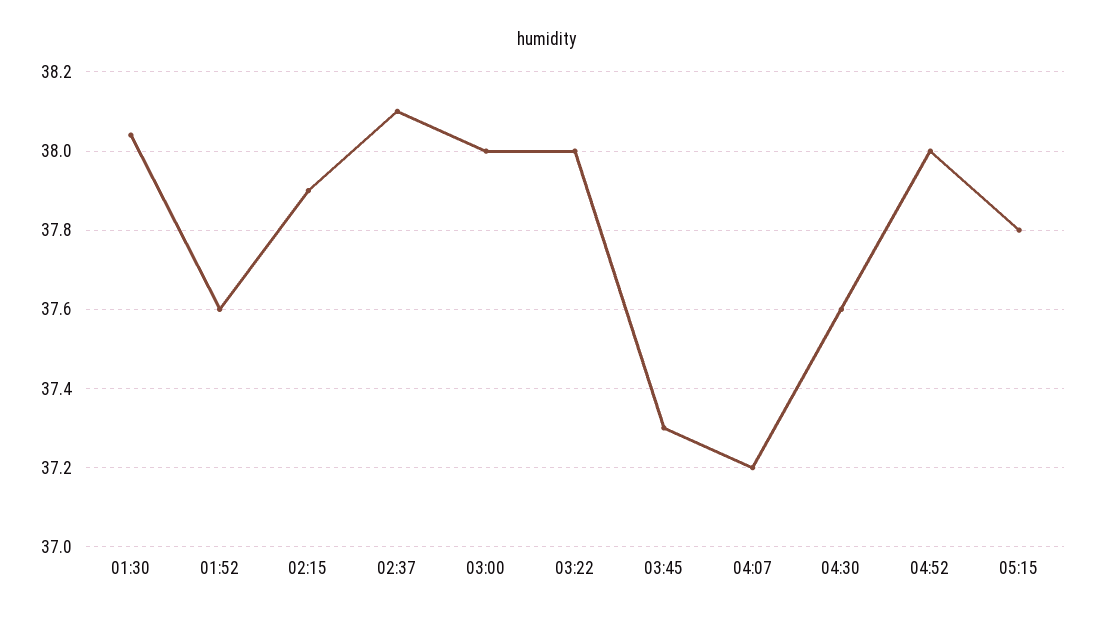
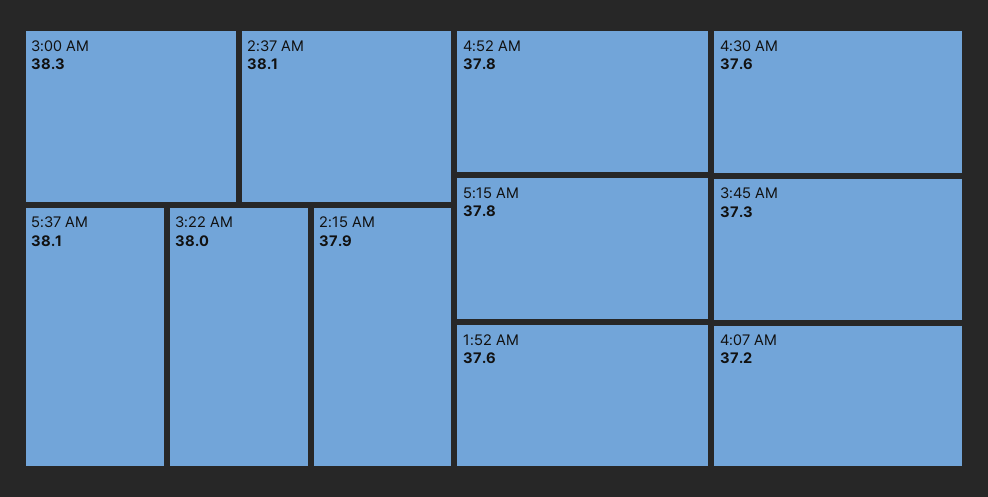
01:30: 38.05 -> none
03:00: 38 -> 38.3
04:52: 38 -> 37.8
5:37 AM: none -> 38.1

